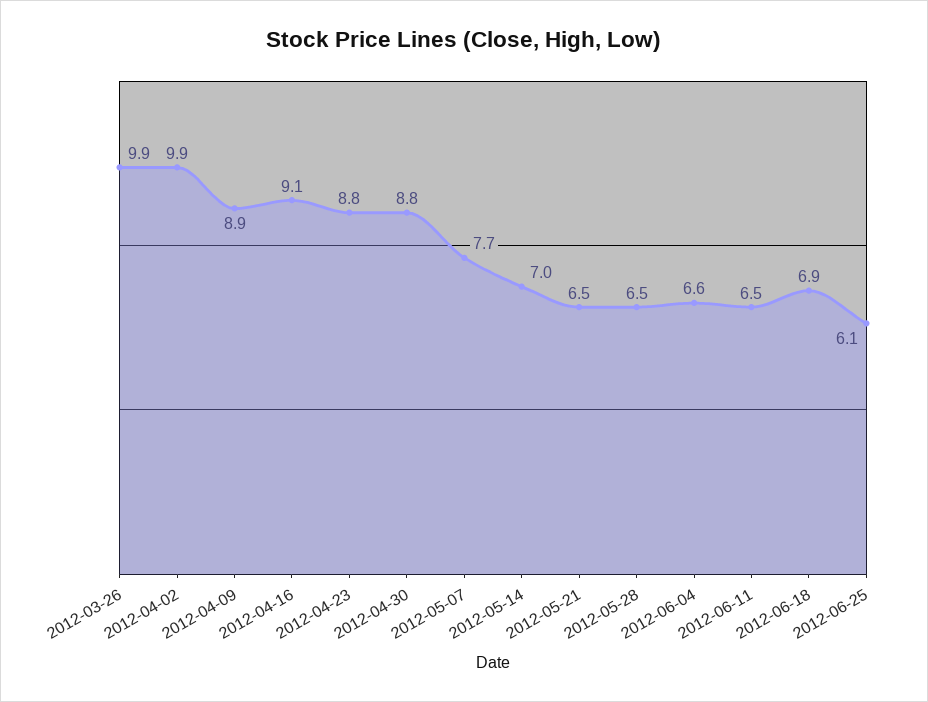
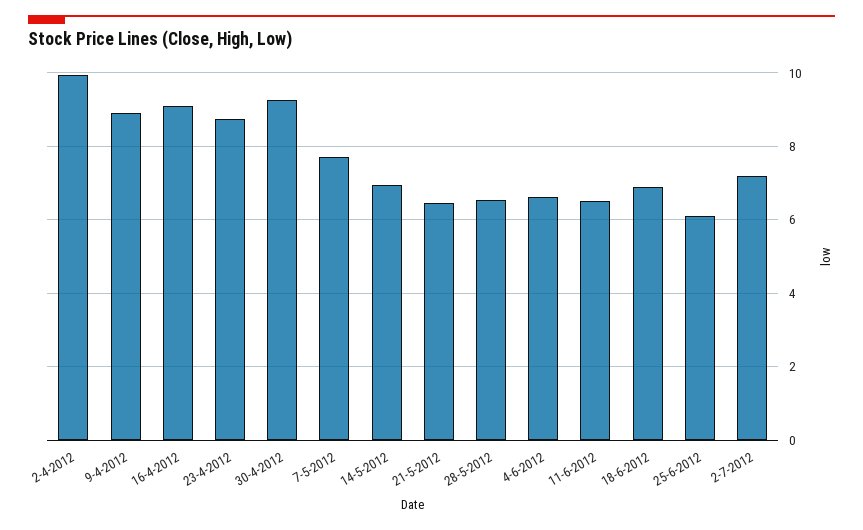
2012-03-26: 9.9 -> none
2012-04-30: 8.8 -> 9.2
2-7-2012: none -> 7.2

